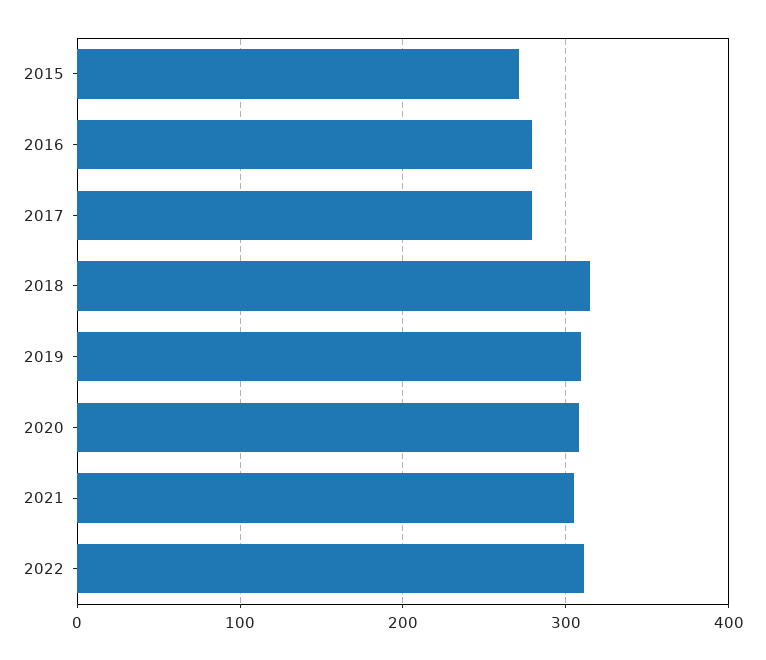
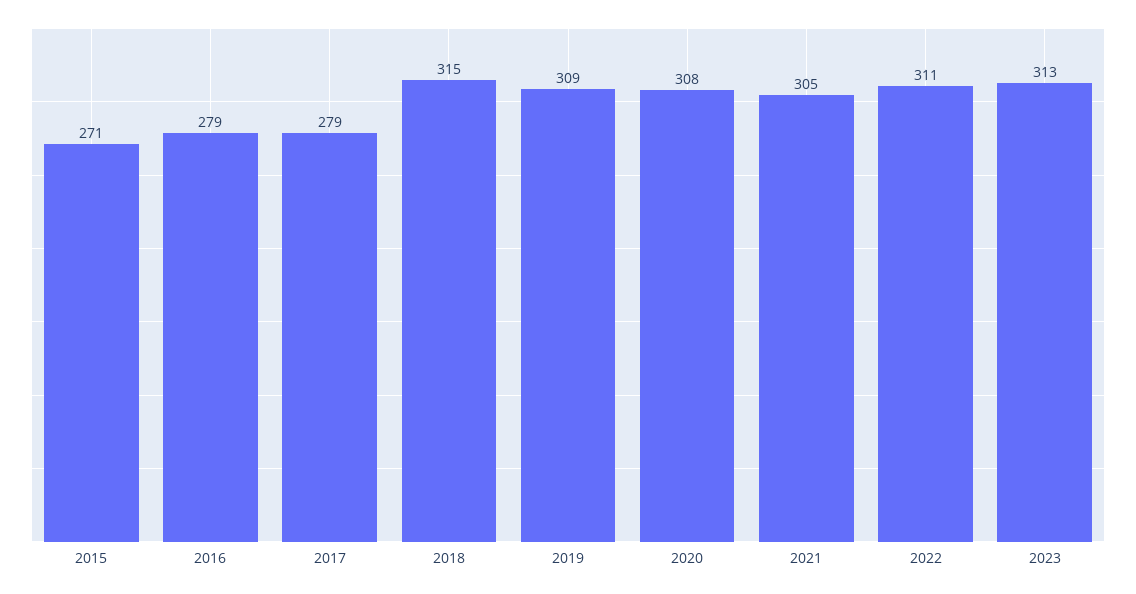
2023: none -> 313

